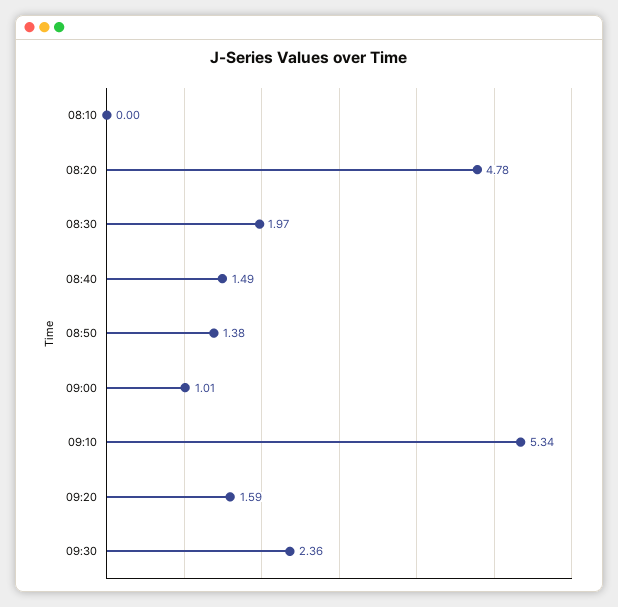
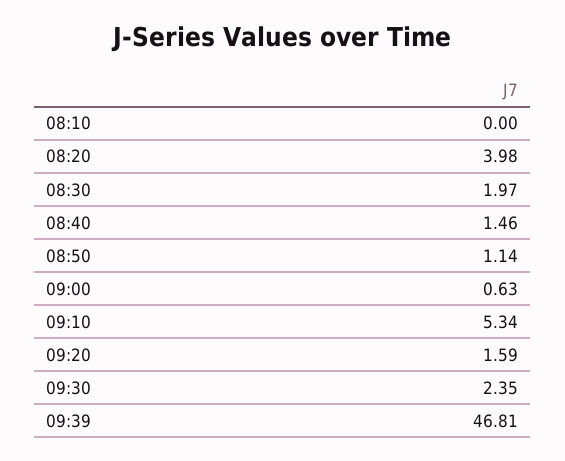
08:20: 4.78 -> 3.98
08:40: 1.49 -> 1.46
08:50: 1.38 -> 1.14
09:00: 1.01 -> 0.63
09:30: 2.36 -> 2.35
09:39: none -> 46.81

